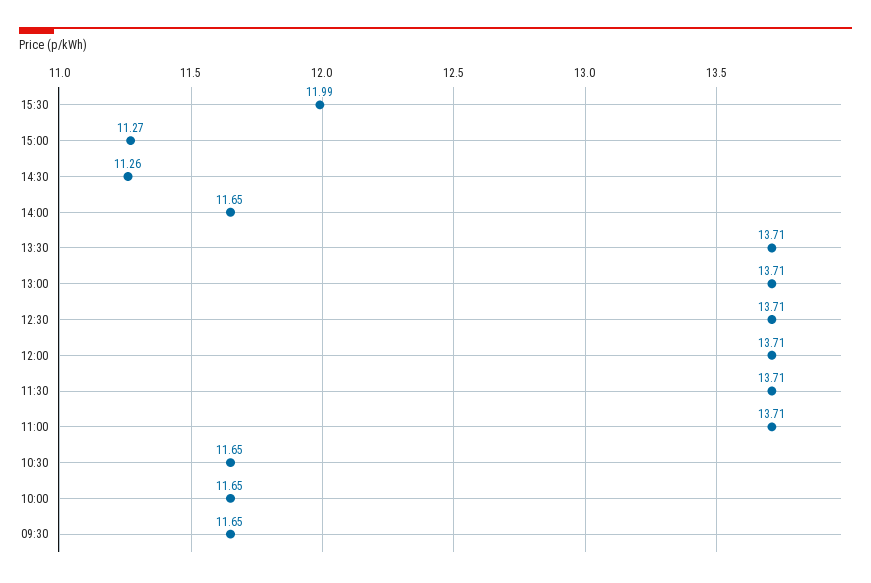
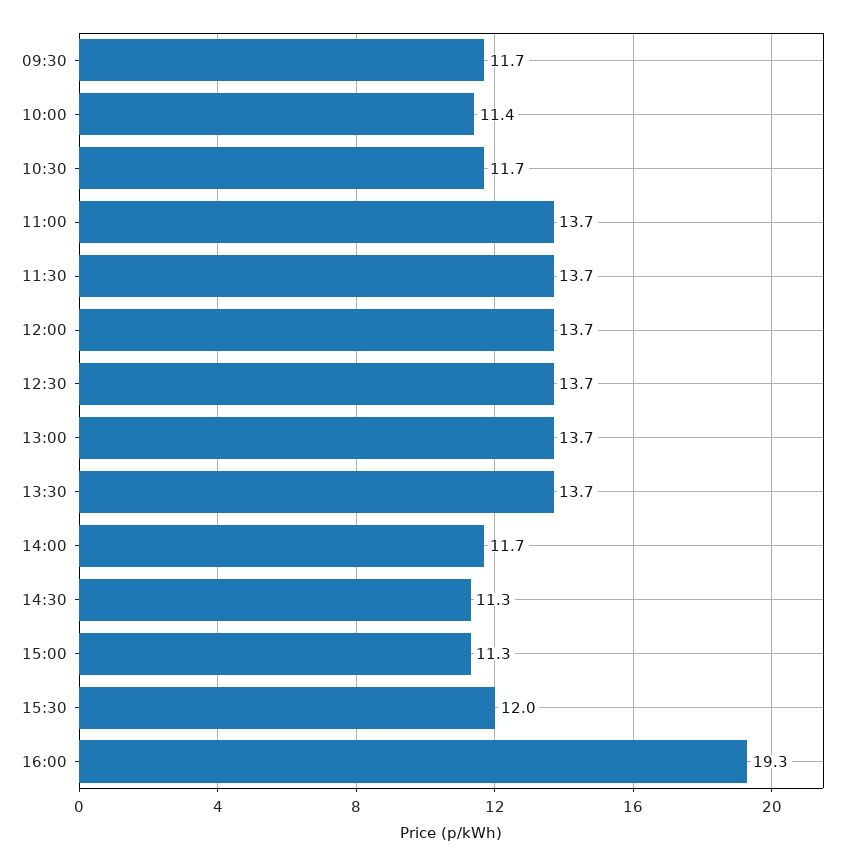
10:00: 11.65 -> 11.4
16:00: none -> 19.3

